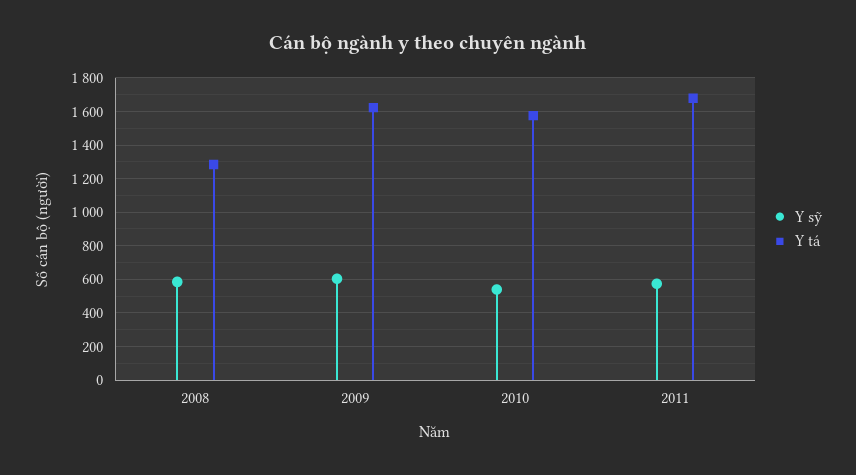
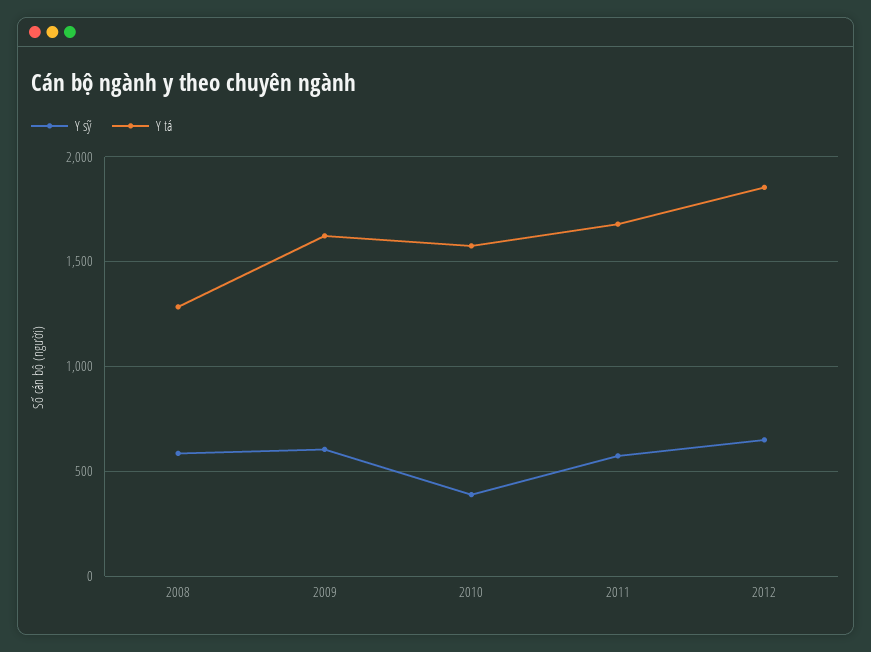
Y sỹ, 2010: 550 -> 400
Y sỹ, 2012: none -> 650
Y tá, 2012: none -> 1850

